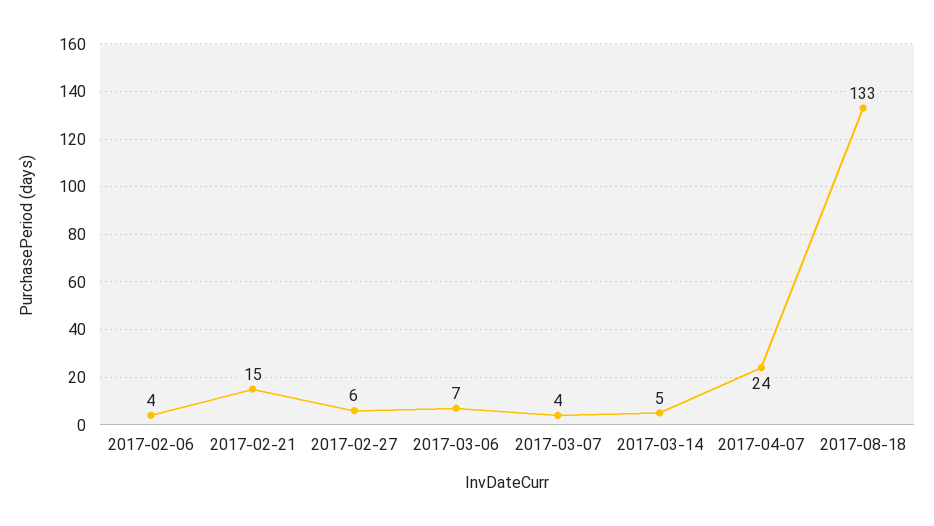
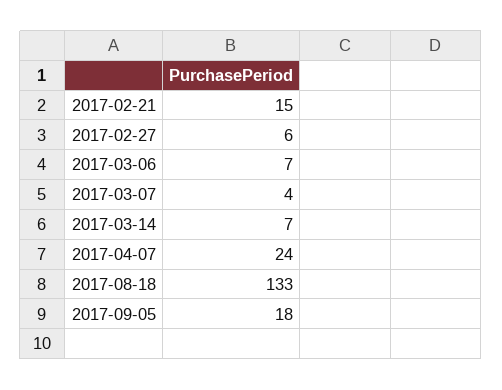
2017-02-06: 4 -> none
2017-03-14: 5 -> 7
2017-09-05: none -> 18

